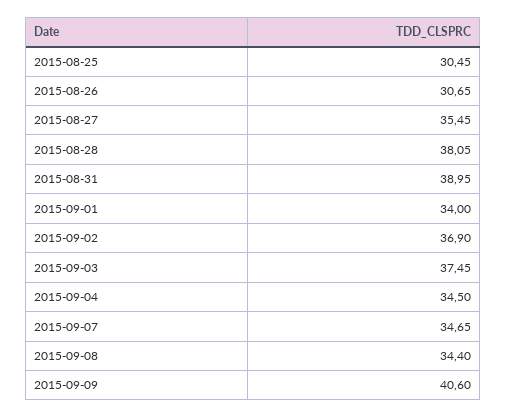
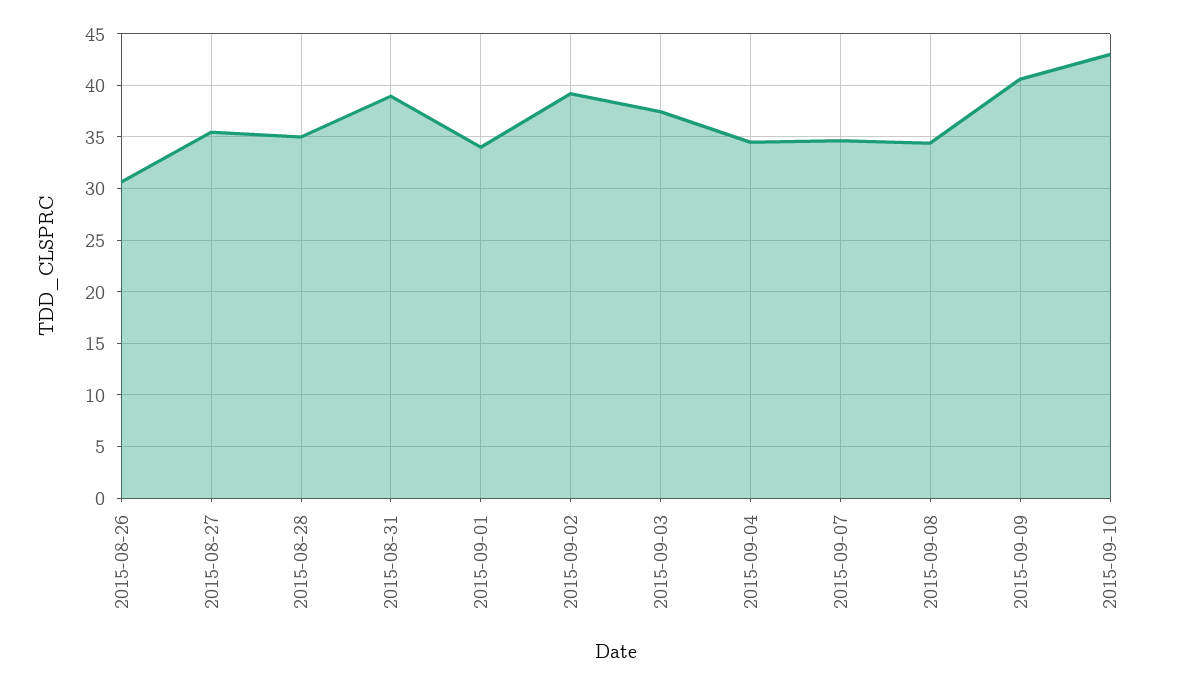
2015-08-25: 30.45 -> none
2015-08-28: 38.05 -> 35
2015-09-02: 36.9 -> 39
2015-09-10: none -> 43

